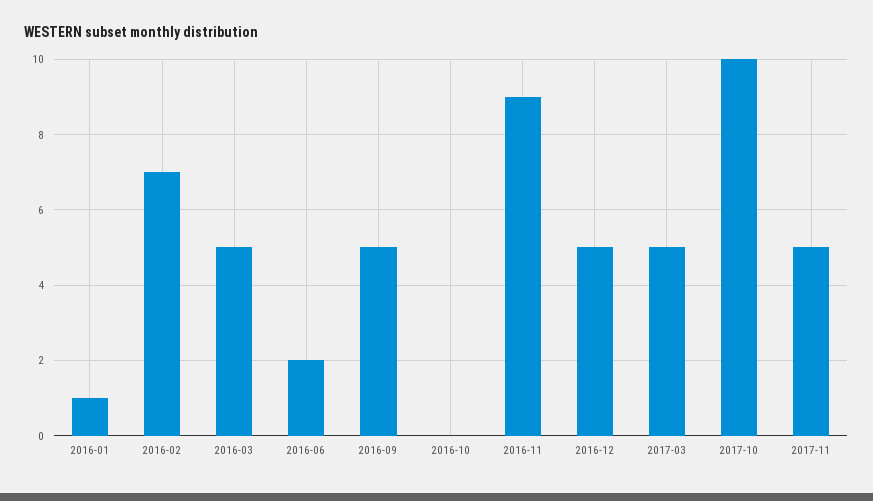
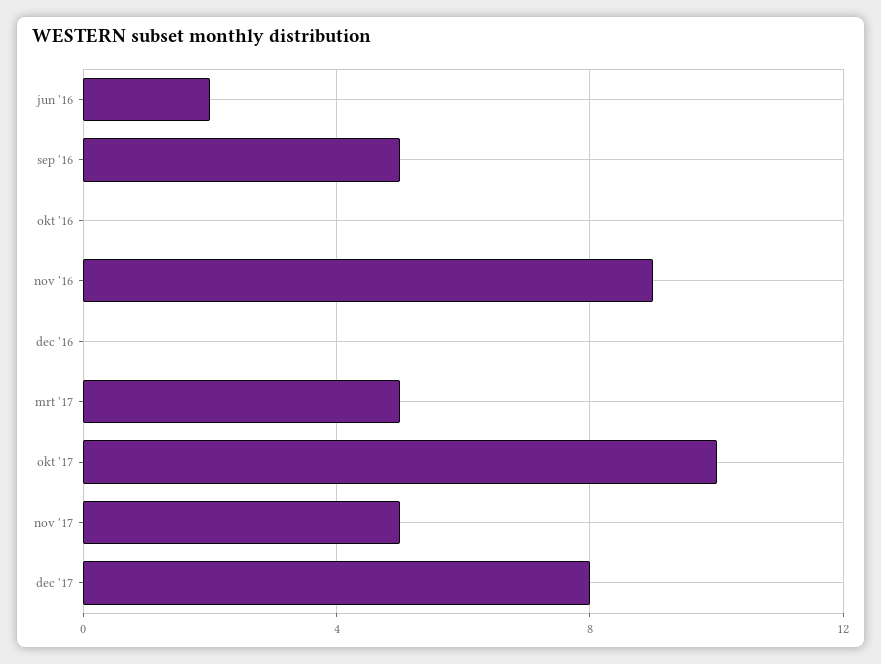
2016-01: 1 -> none
2016-02: 7 -> none
2016-03: 5 -> none
2016-12: 5 -> 0
dec '17: none -> 8

